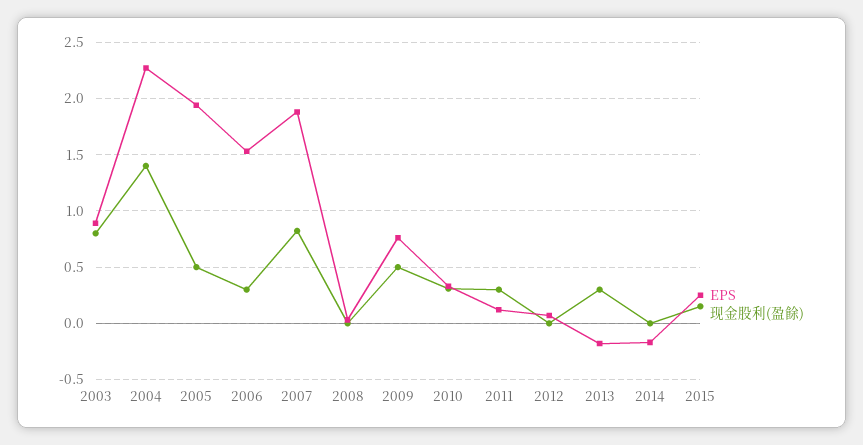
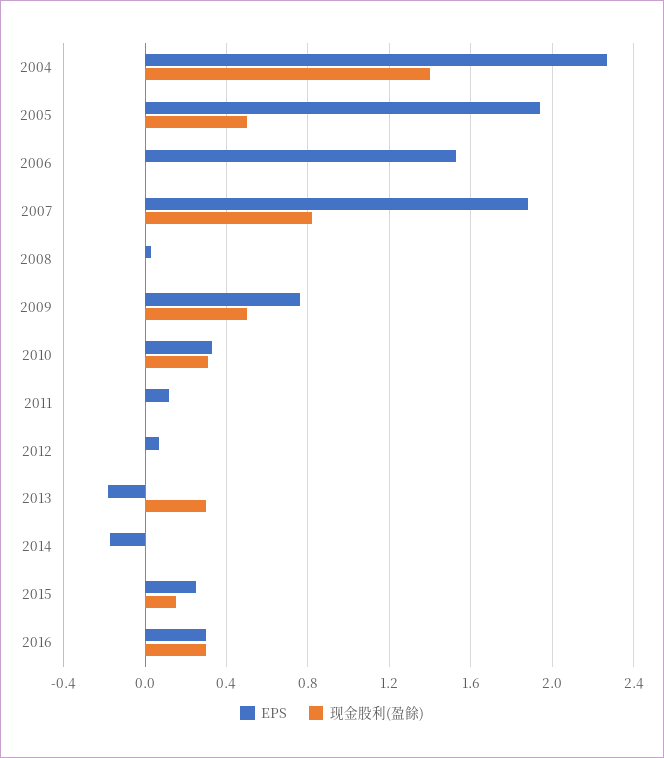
EPS, 2003: 0.9 -> none
现金股利(盈餘), 2003: 0.8 -> none
现金股利(盈餘), 2006: 0.3 -> 0
现金股利(盈餘), 2011: 0.3 -> 0
EPS, 2016: none -> 0.3
现金股利(盈餘), 2016: none -> 0.3

